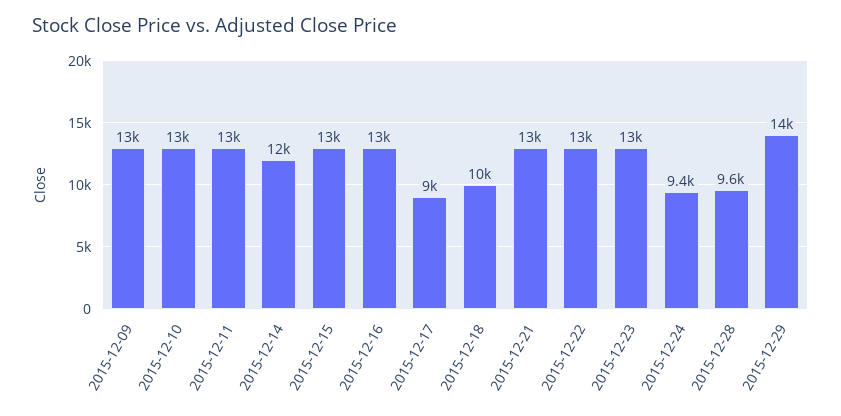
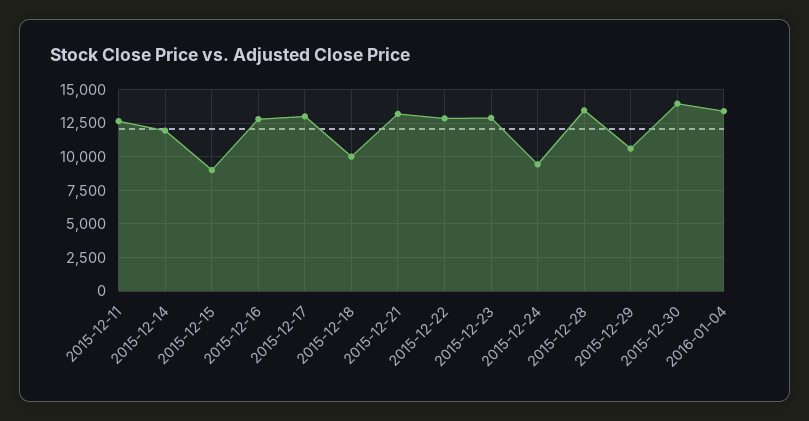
2015-12-09: 13000 -> none
2015-12-10: 13000 -> none
2015-12-15: 13000 -> 9000
2015-12-17: 9000 -> 13000
2015-12-28: 9600 -> 13500
2015-12-29: 14000 -> 10500
2015-12-30: none -> 14000
2016-01-04: none -> 13500

